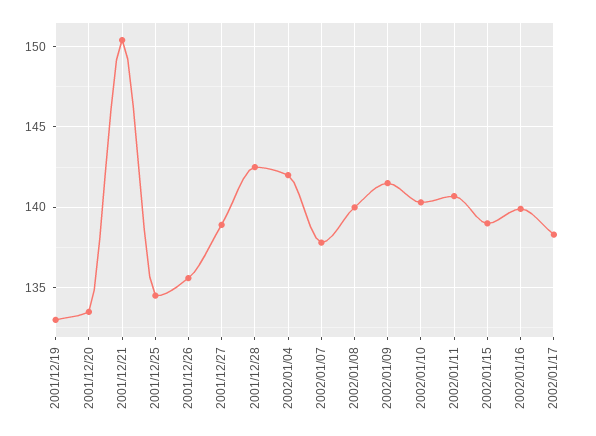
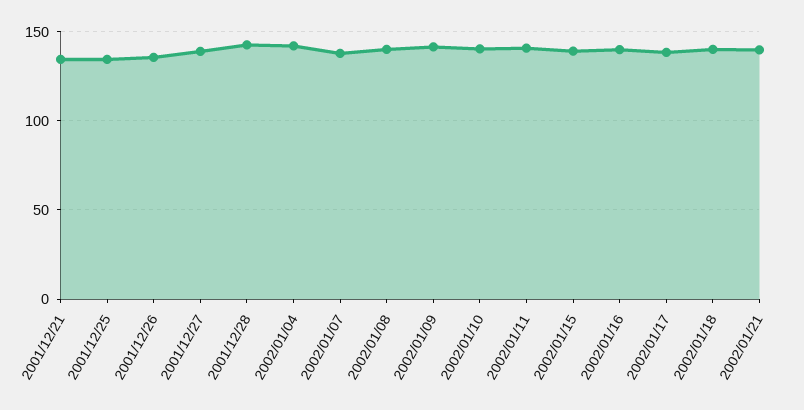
2001/12/19: 133 -> none
2001/12/20: 133.5 -> none
2001/12/21: 150.5 -> 135
2002/01/18: none -> 140
2002/01/21: none -> 140

